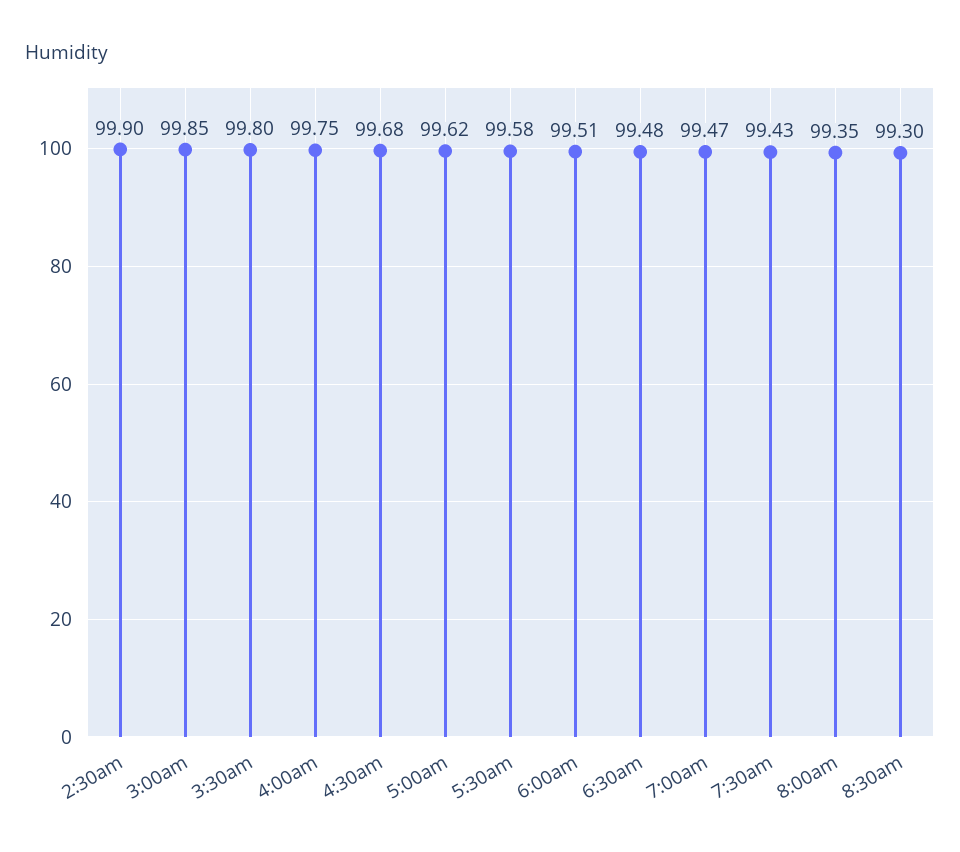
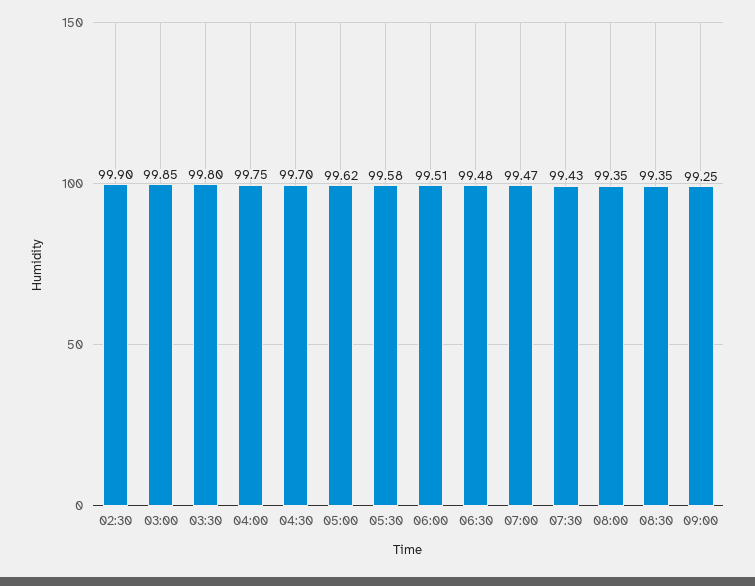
4:30am: 99.68 -> 99.7
8:30am: 99.3 -> 99.35
09:00: none -> 99.25

